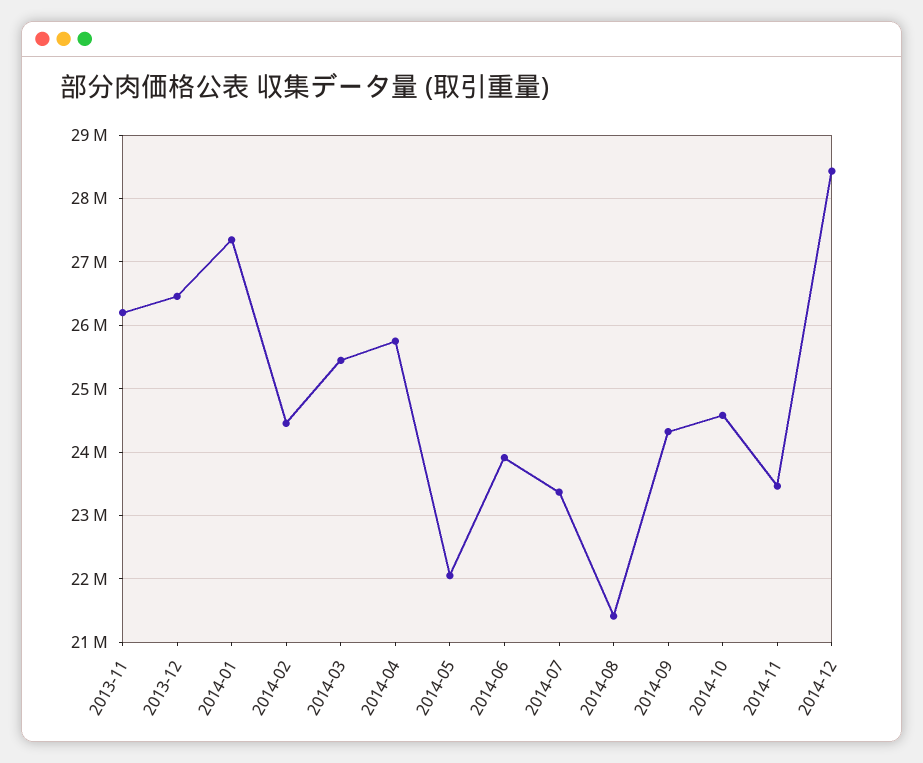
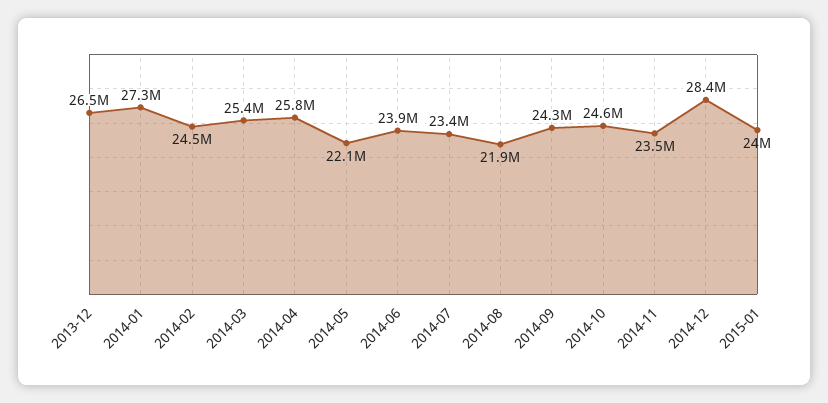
2013-11: 26200000 -> none
2014-08: 21400000 -> 21900000
2015-01: none -> 24000000

